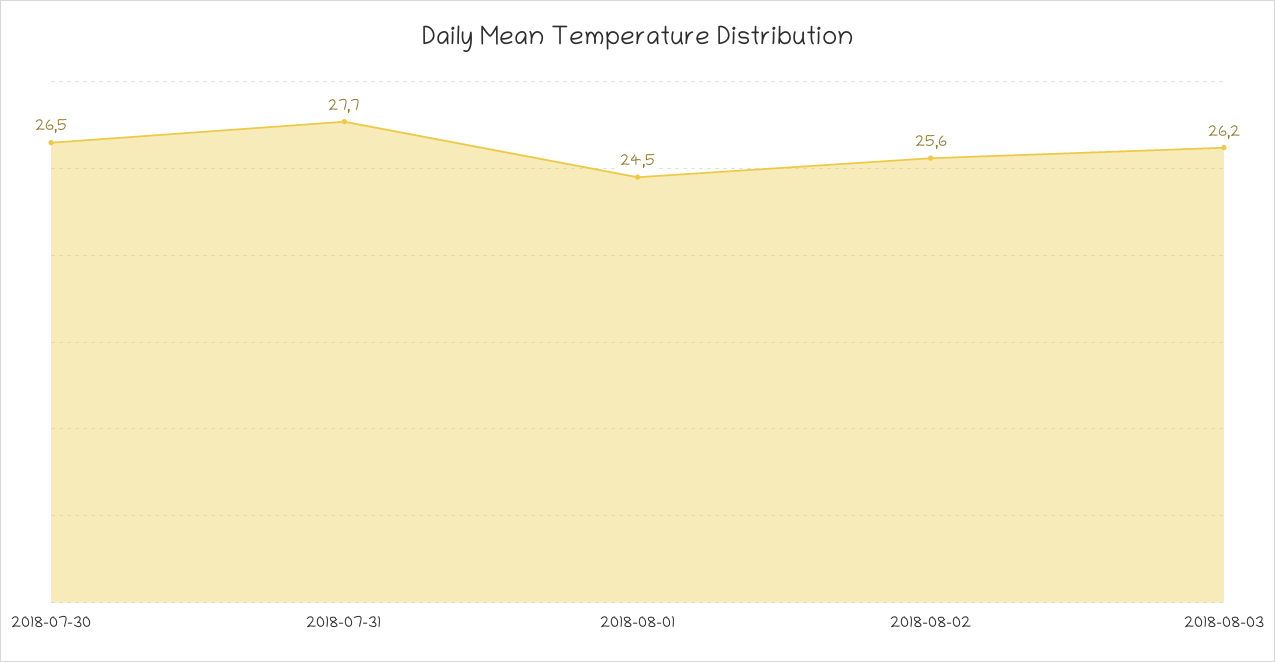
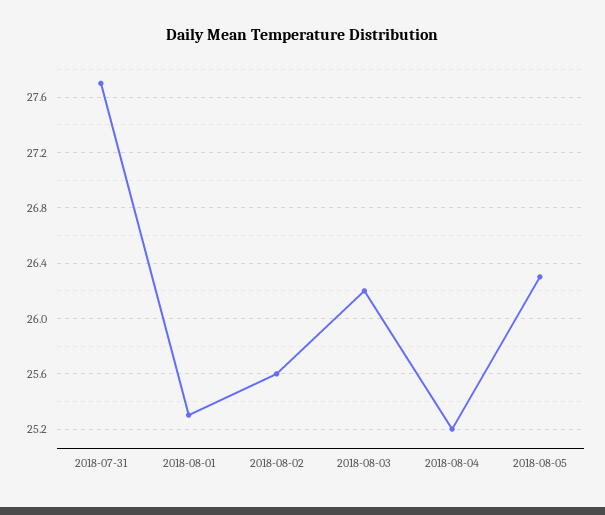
2018-07-30: 26.5 -> none
2018-08-01: 24.5 -> 25.3
2018-08-04: none -> 25.2
2018-08-05: none -> 26.3

